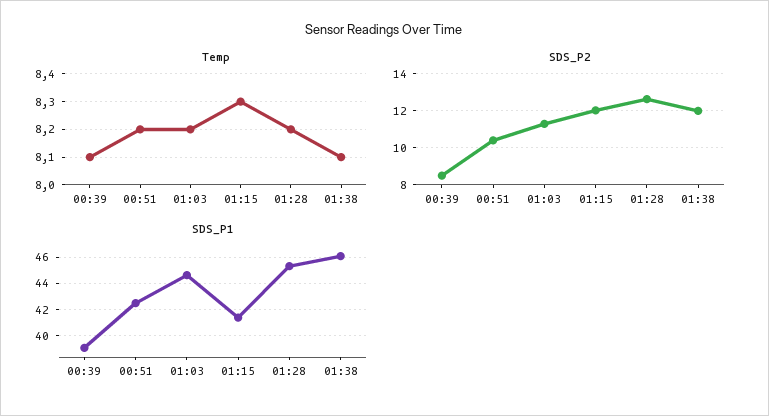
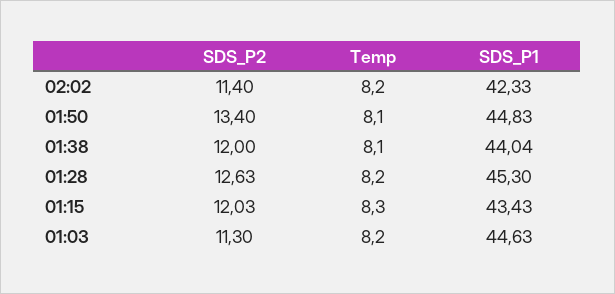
Temp, 00:39: 8.1 -> none
Temp, 00:51: 8.2 -> none
SDS_P2, 00:39: 8.5 -> none
SDS_P2, 00:51: 10.5 -> none
SDS_P1, 00:39: 39 -> none
SDS_P1, 00:51: 42.5 -> none
SDS_P1, 01:15: 41.5 -> 43.43
SDS_P1, 01:38: 46 -> 44.04
SDS_P2, 02:02: none -> 11.4
Temp, 02:02: none -> 8.2
SDS_P1, 02:02: none -> 42.33
SDS_P2, 01:50: none -> 13.4
Temp, 01:50: none -> 8.1
SDS_P1, 01:50: none -> 44.83

